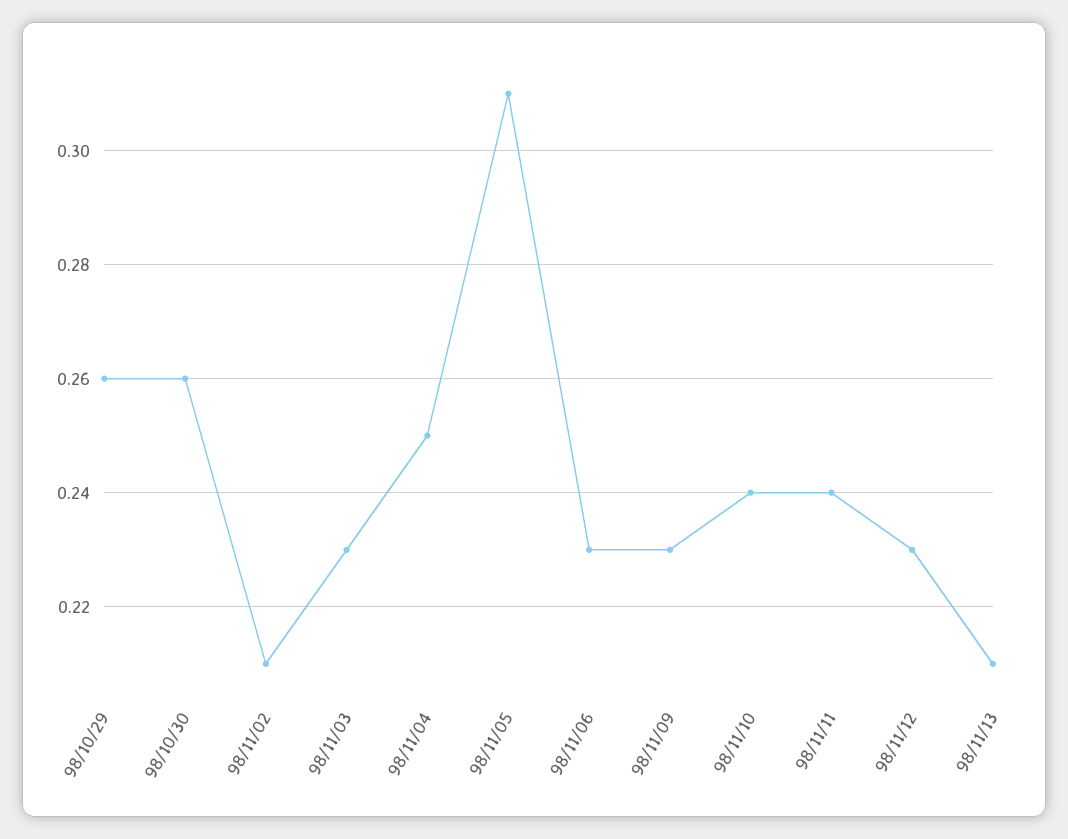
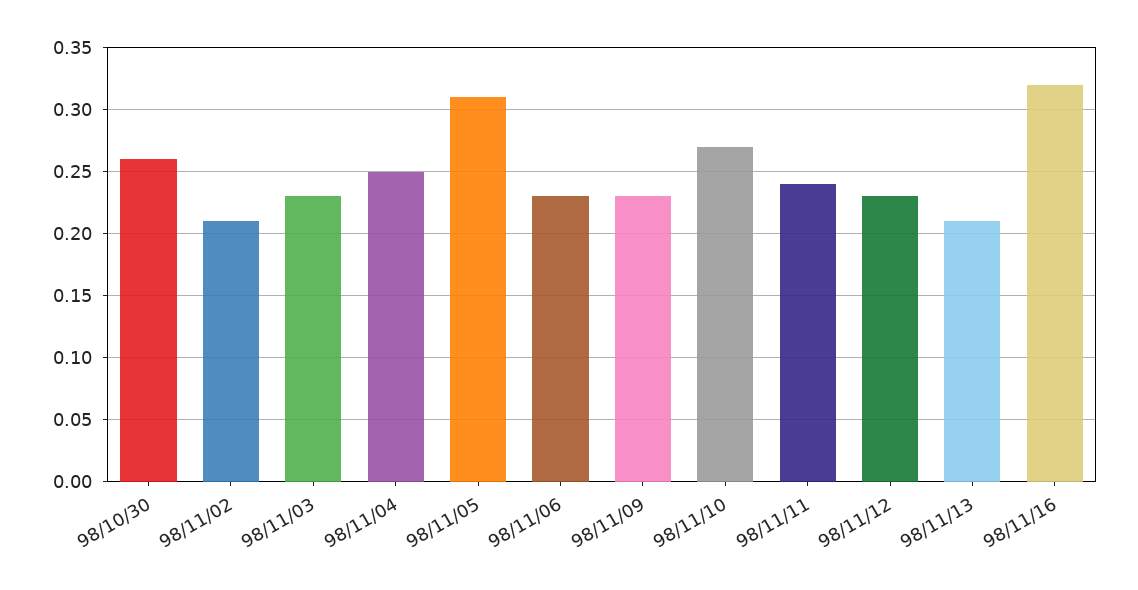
98/10/29: 0.26 -> none
98/11/10: 0.24 -> 0.27
98/11/16: none -> 0.32

